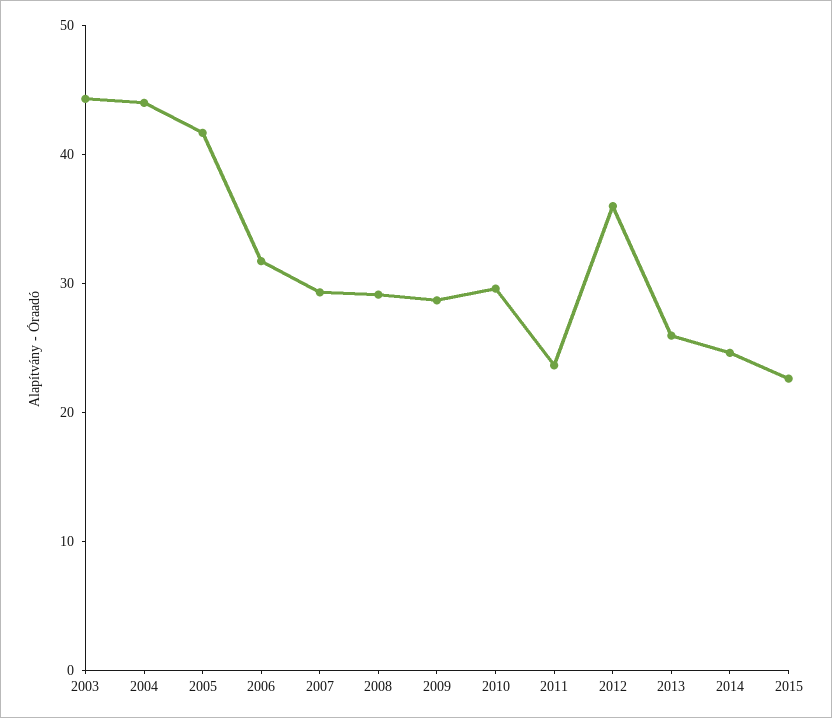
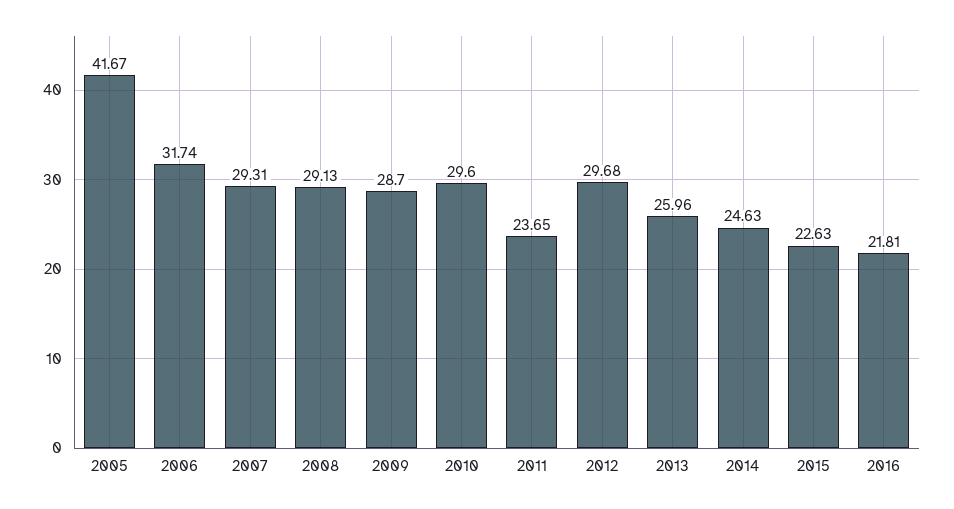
2003: 44 -> none
2004: 44 -> none
2012: 36 -> 29.68
2016: none -> 21.81

